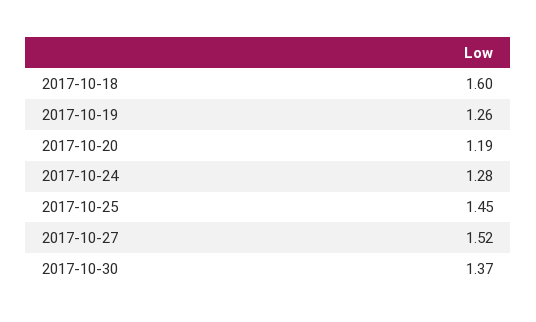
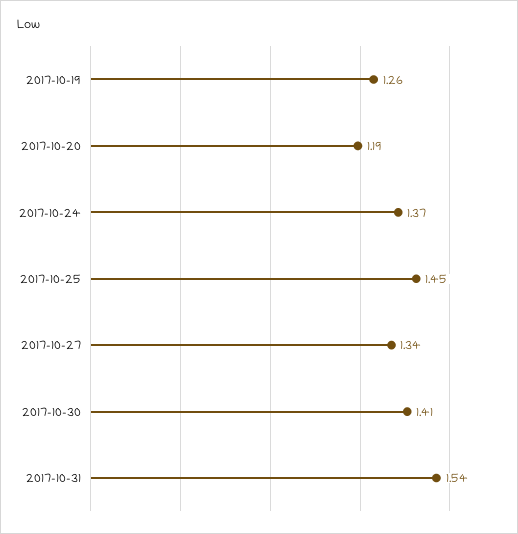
2017-10-18: 1.6 -> none
2017-10-24: 1.28 -> 1.37
2017-10-27: 1.52 -> 1.34
2017-10-30: 1.37 -> 1.41
2017-10-31: none -> 1.54

